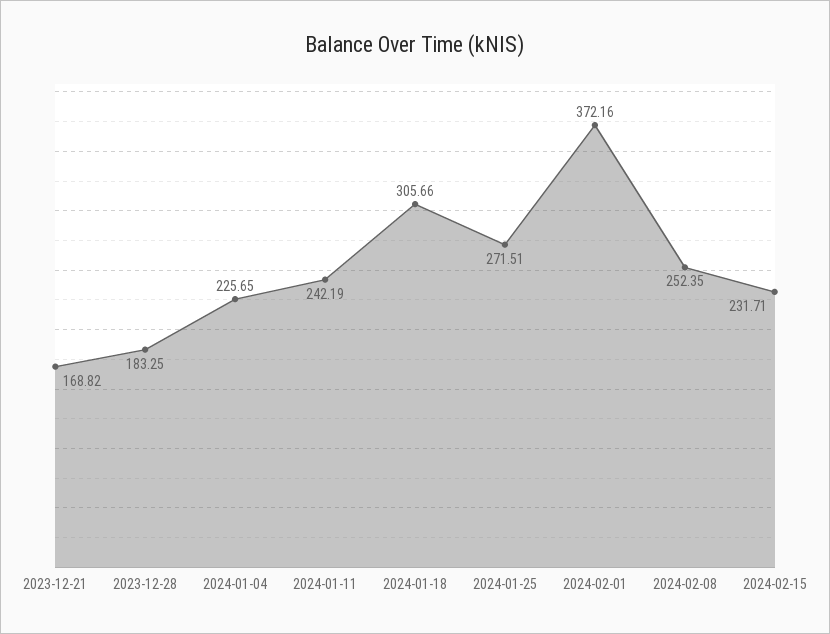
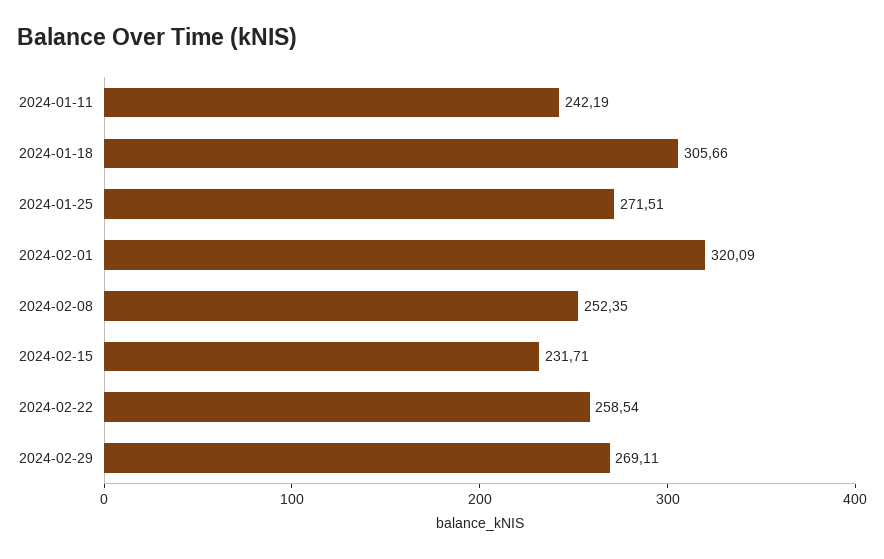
2023-12-21: 168.82 -> none
2023-12-28: 183.25 -> none
2024-01-04: 225.65 -> none
2024-02-01: 372.16 -> 320.09
2024-02-22: none -> 258.54
2024-02-29: none -> 269.11

